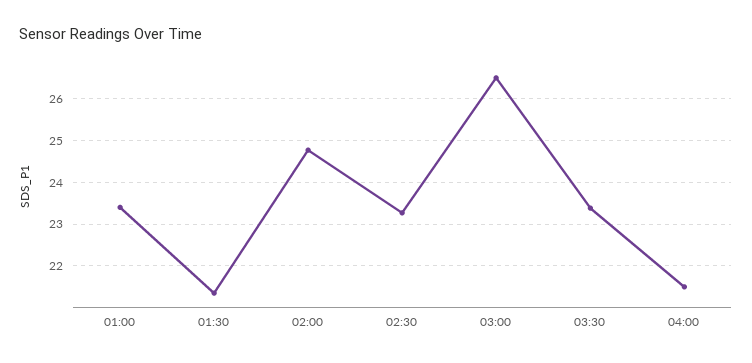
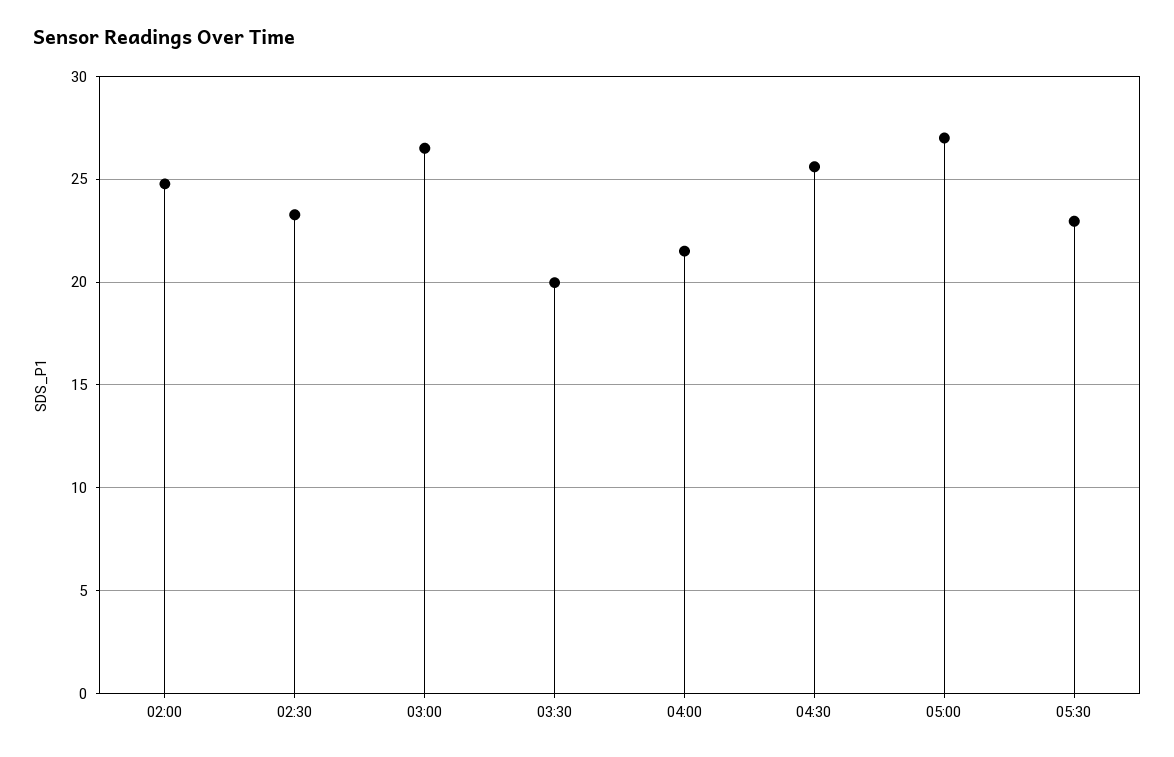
01:00: 23.4 -> none
01:30: 21.4 -> none
03:30: 23.4 -> 20
04:30: none -> 25.5
05:00: none -> 27
05:30: none -> 23

